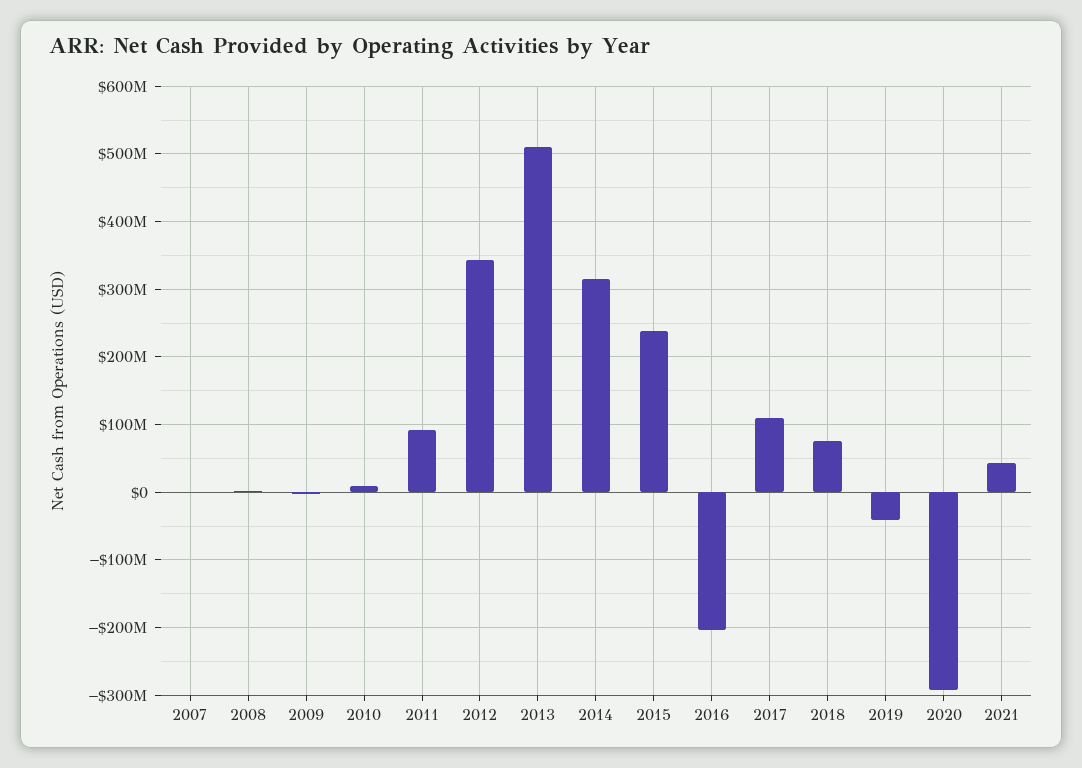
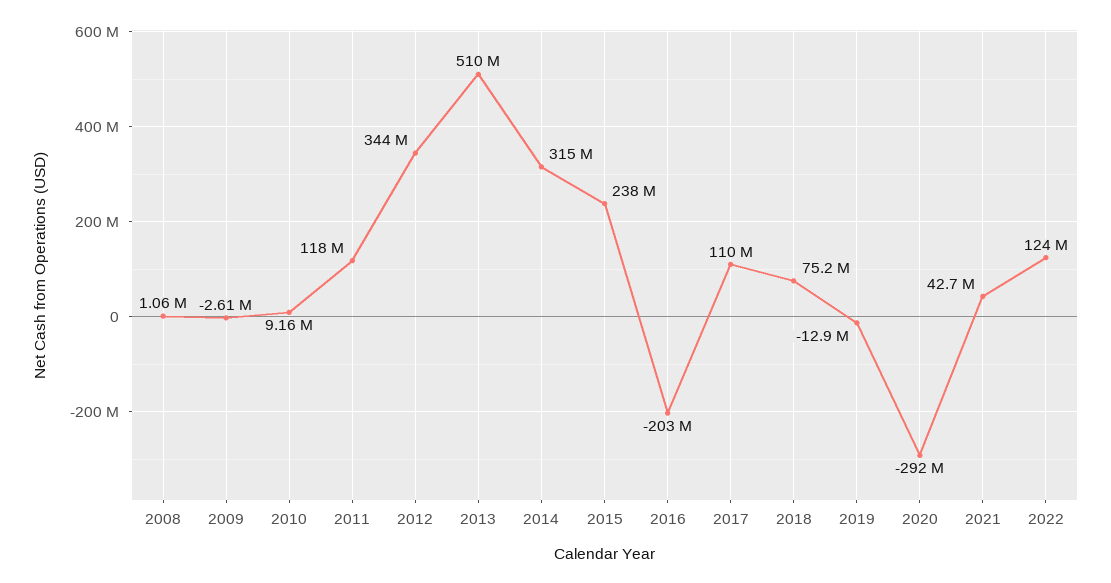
2007: 0 -> none
2011: 90000000 -> 118000000
2019: -40000000 -> -12900000
2022: none -> 124000000

